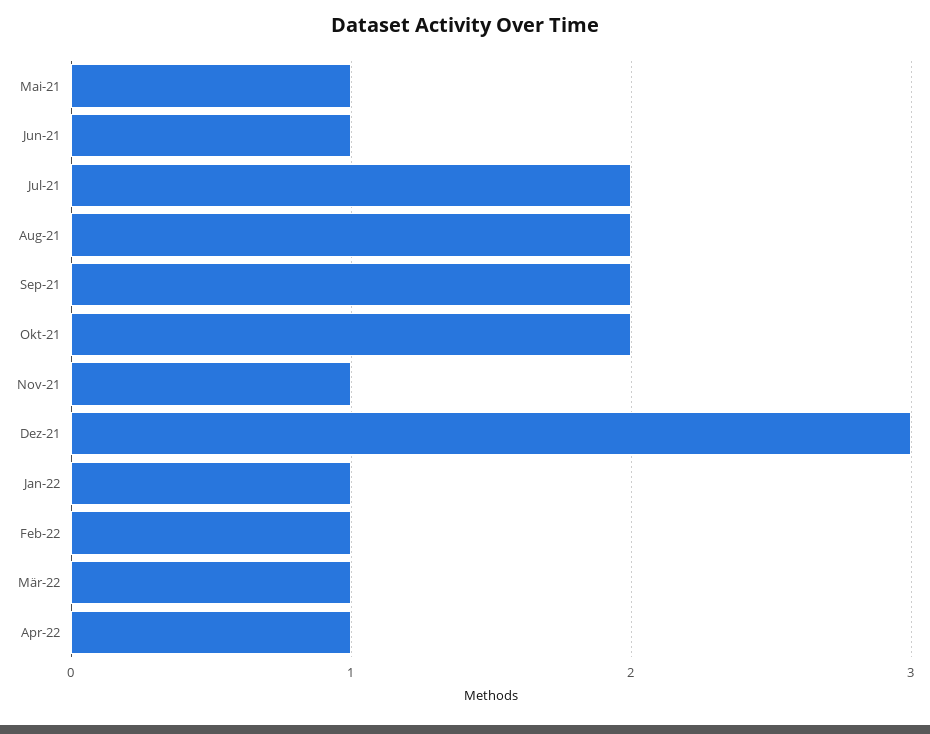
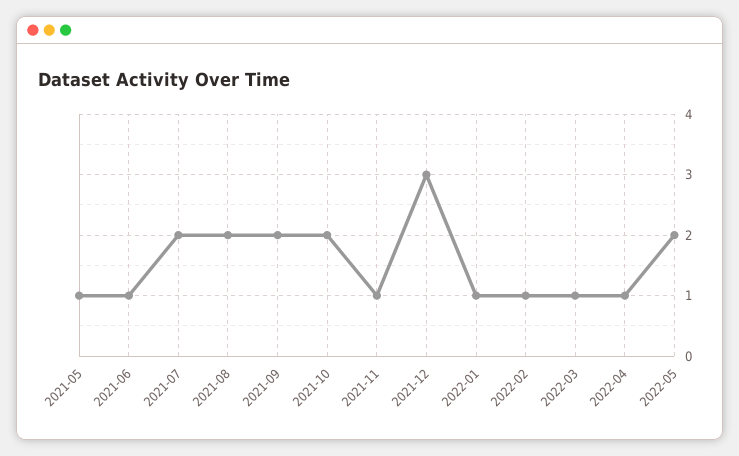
2022-05: none -> 2

